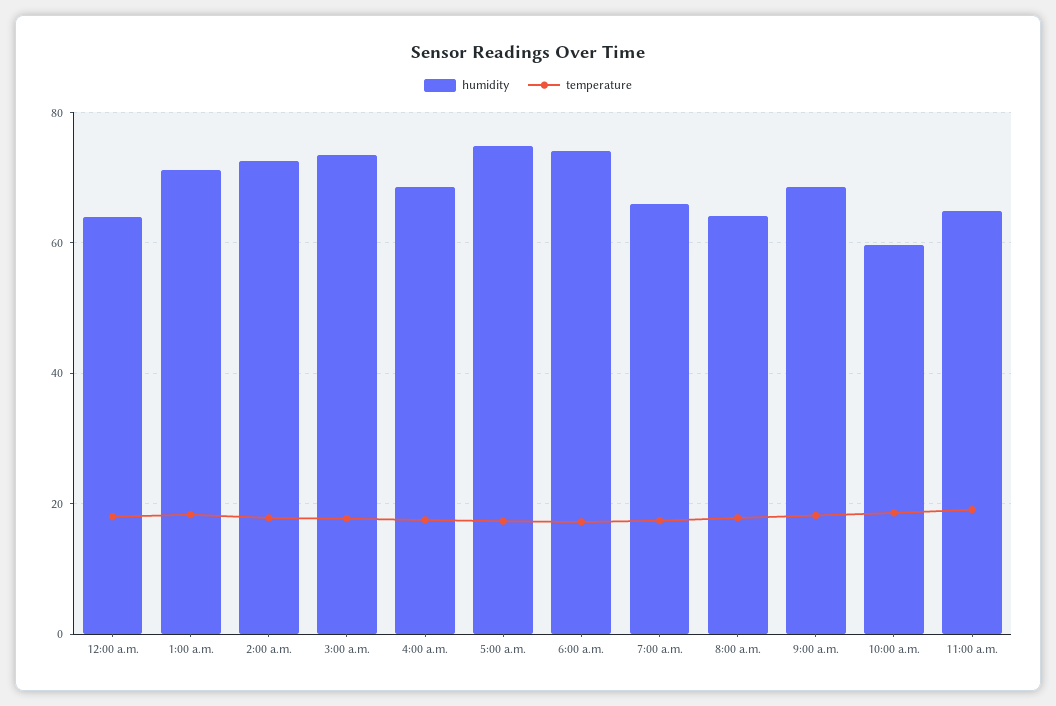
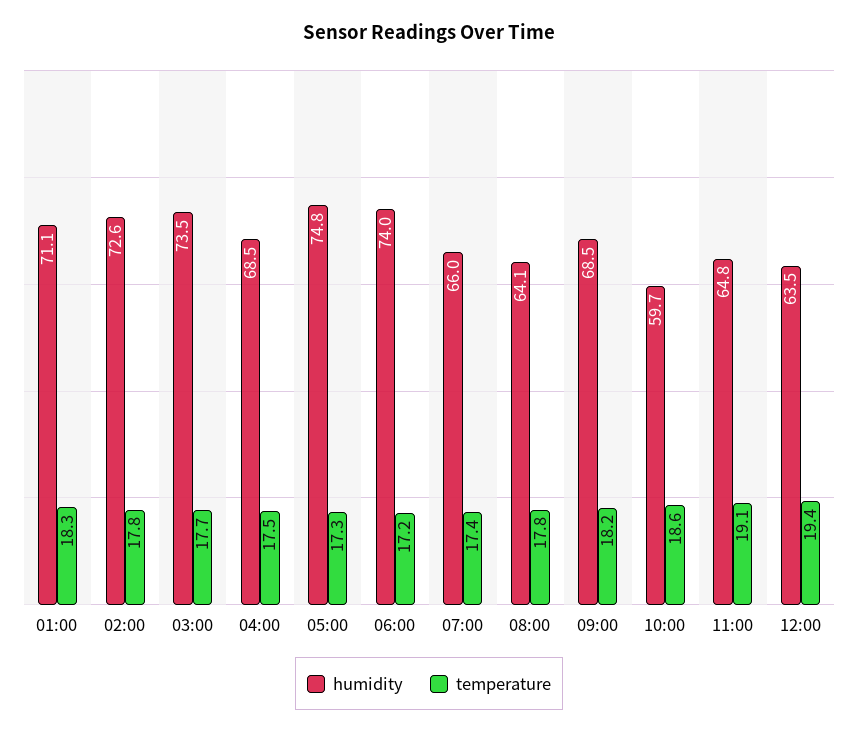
humidity, 12:00 a.m.: 64 -> none
temperature, 12:00 a.m.: 18 -> none
humidity, 12:00: none -> 63.5
temperature, 12:00: none -> 19.4

